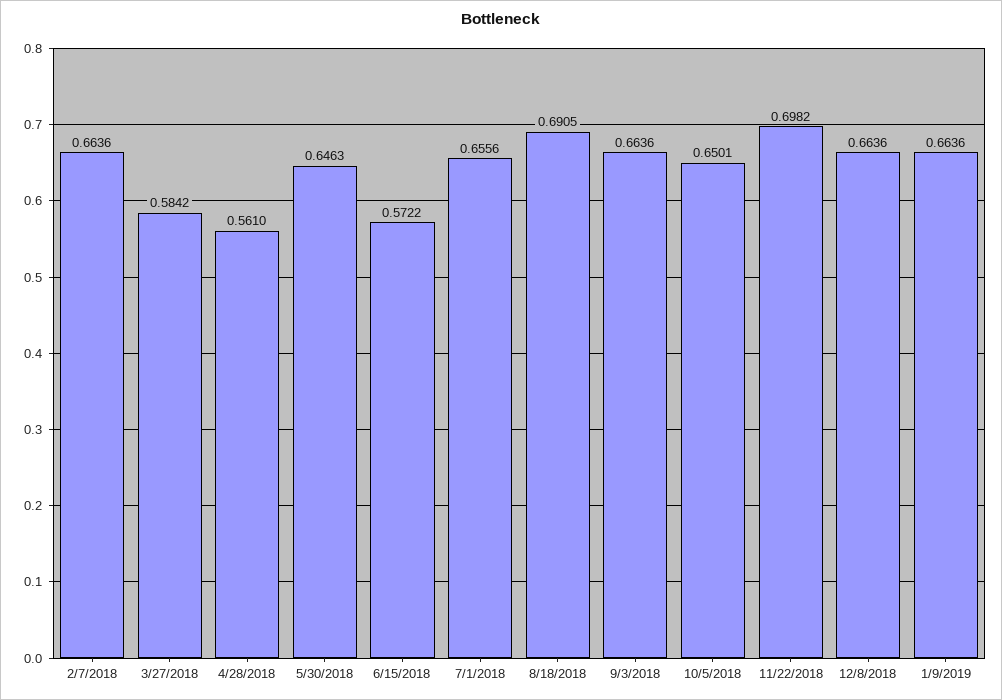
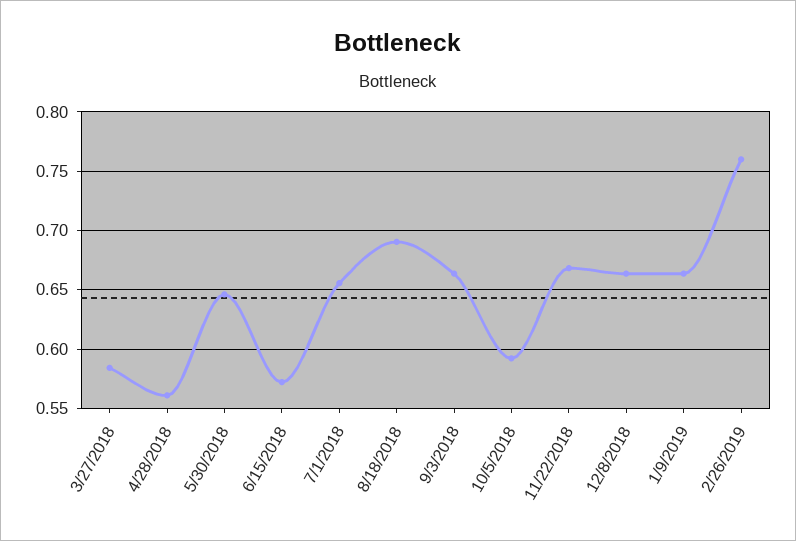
2/7/2018: 0.6636 -> none
10/5/2018: 0.6501 -> 0.59
11/22/2018: 0.6982 -> 0.67
2/26/2019: none -> 0.76

